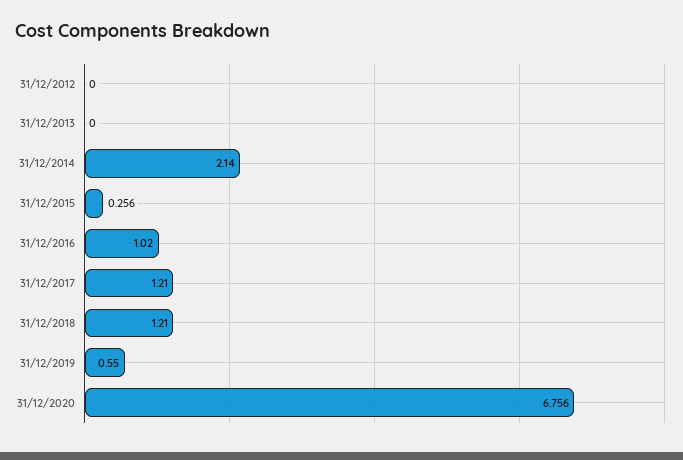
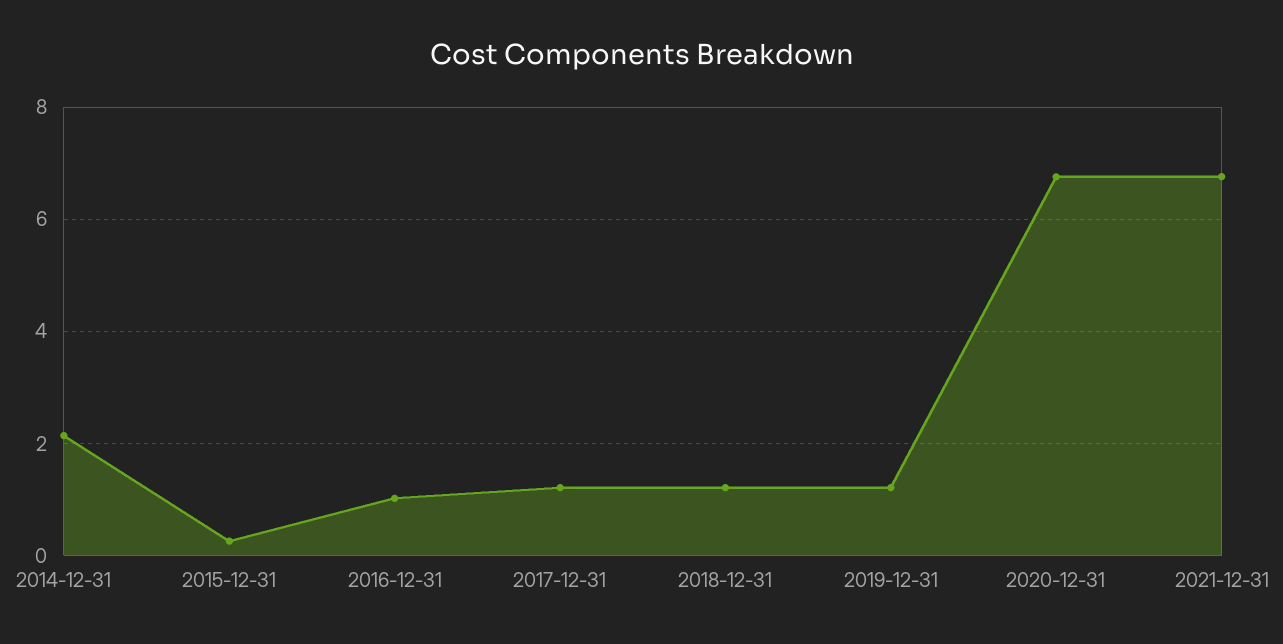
31/12/2012: 0 -> none
31/12/2013: 0 -> none
31/12/2019: 0.55 -> 1.2
2021-12-31: none -> 6.8

